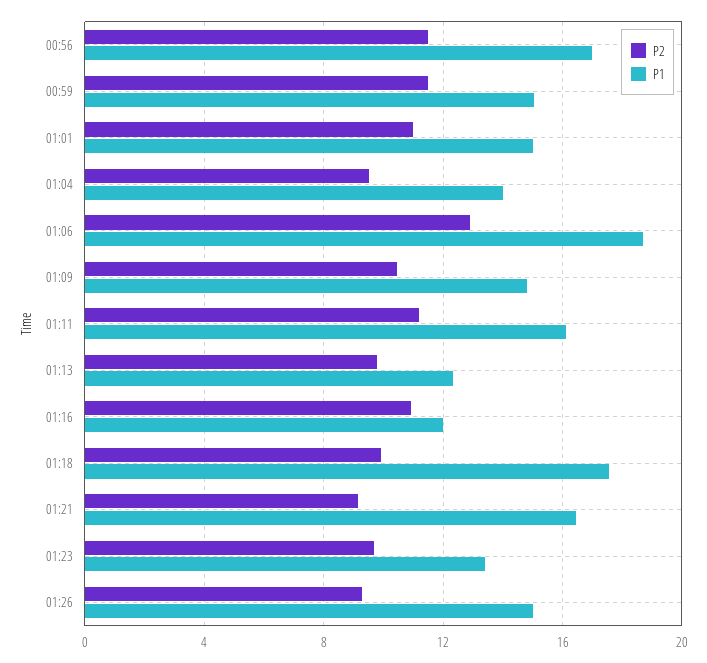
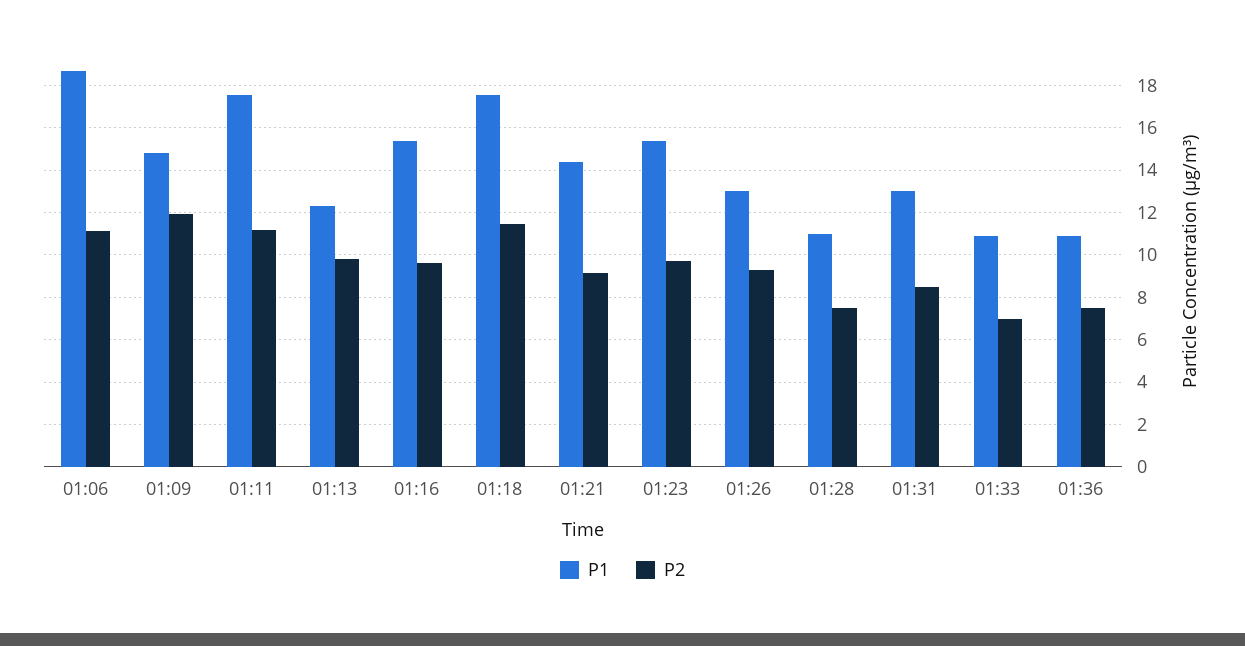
P2, 00:56: 11.5 -> none
P1, 00:56: 17 -> none
P2, 00:59: 11.5 -> none
P1, 00:59: 15 -> none
P2, 01:01: 11 -> none
P1, 01:01: 15 -> none
P2, 01:04: 9.5 -> none
P1, 01:04: 14 -> none
P2, 01:06: 13 -> 11
P2, 01:09: 10.5 -> 12
P1, 01:11: 16 -> 17.5
P2, 01:16: 11 -> 9.5
P1, 01:16: 12 -> 15.5
P2, 01:18: 10 -> 11.5
P1, 01:21: 16.5 -> 14.5
P1, 01:23: 13.5 -> 15.5
P1, 01:26: 15 -> 13
P1, 01:28: none -> 11
P2, 01:28: none -> 7.5
P1, 01:31: none -> 13
P2, 01:31: none -> 8.5
P1, 01:33: none -> 11
P2, 01:33: none -> 7
P1, 01:36: none -> 11
P2, 01:36: none -> 7.5

